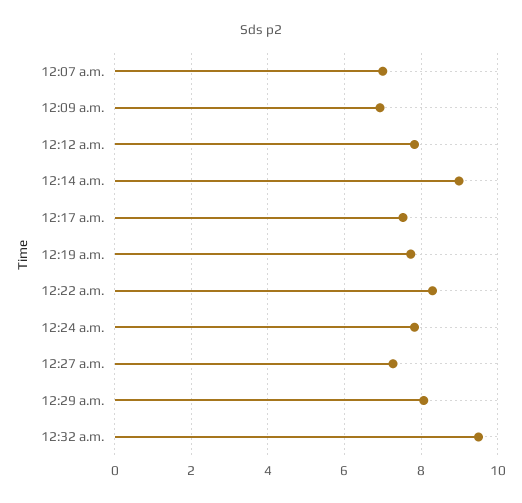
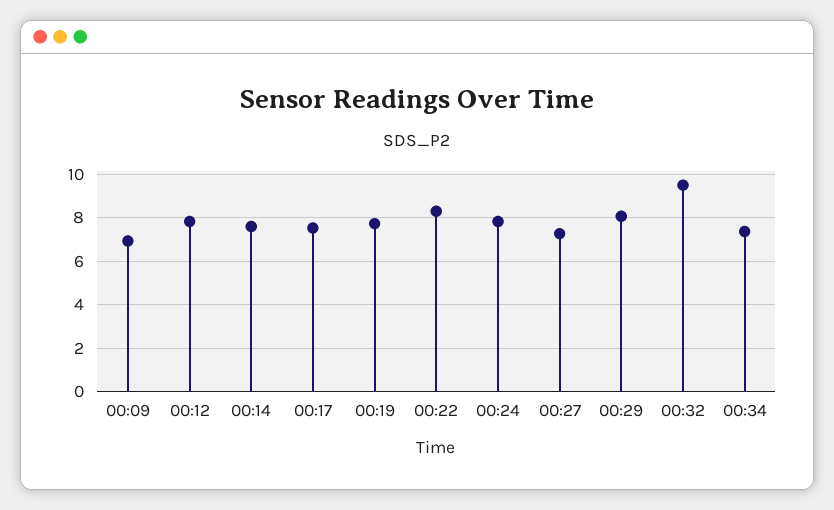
12:07 a.m.: 7 -> none
12:14 a.m.: 9 -> 7.5
00:34: none -> 7.5

